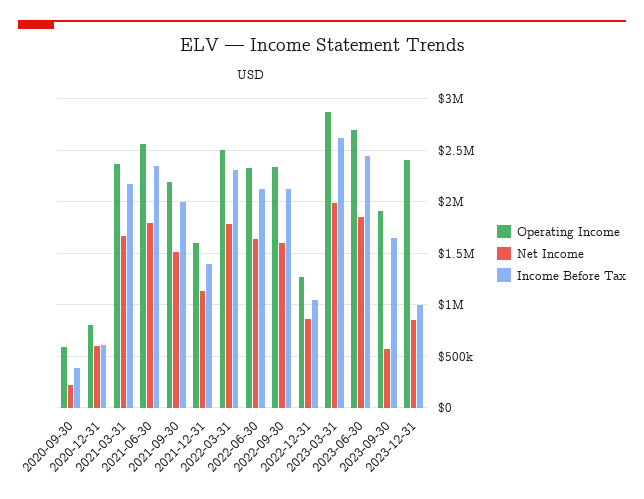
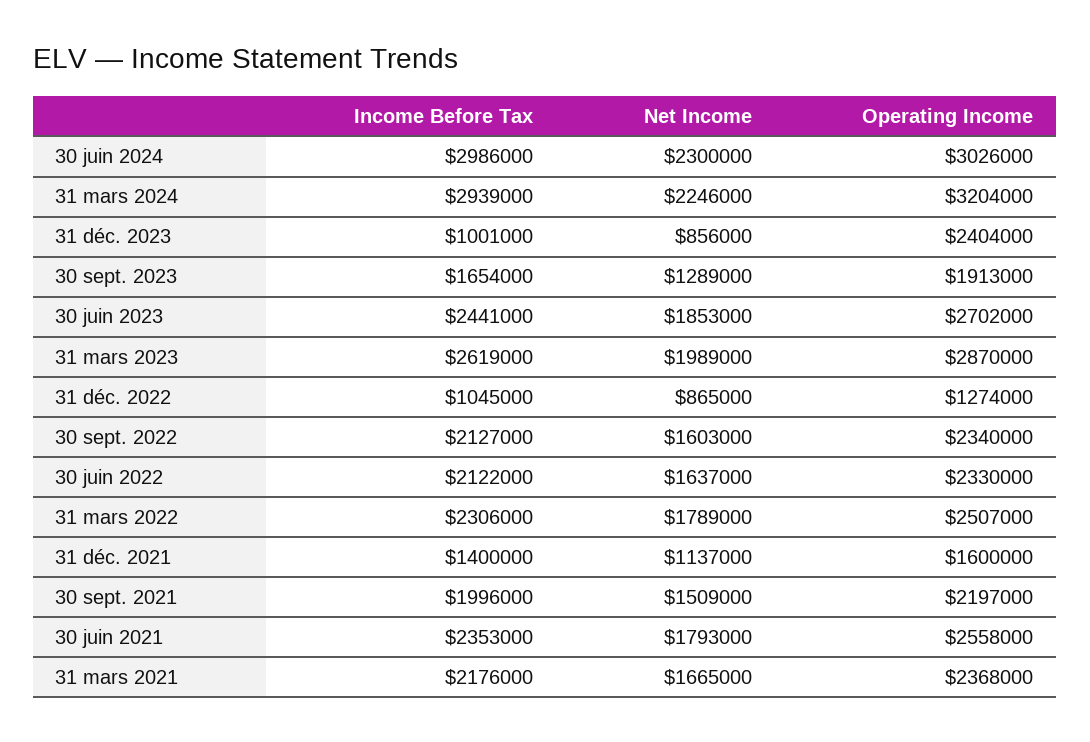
Operating Income, 2020-09-30: 600000 -> none
Net Income, 2020-09-30: 200000 -> none
Income Before Tax, 2020-09-30: 400000 -> none
Operating Income, 2020-12-31: 800000 -> none
Net Income, 2020-12-31: 600000 -> none
Income Before Tax, 2020-12-31: 600000 -> none
Net Income, 2023-09-30: 600000 -> 1289000
Income Before Tax, 30 juin 2024: none -> 2986000
Net Income, 30 juin 2024: none -> 2300000
Operating Income, 30 juin 2024: none -> 3026000
Income Before Tax, 31 mars 2024: none -> 2939000
Net Income, 31 mars 2024: none -> 2246000
Operating Income, 31 mars 2024: none -> 3204000

